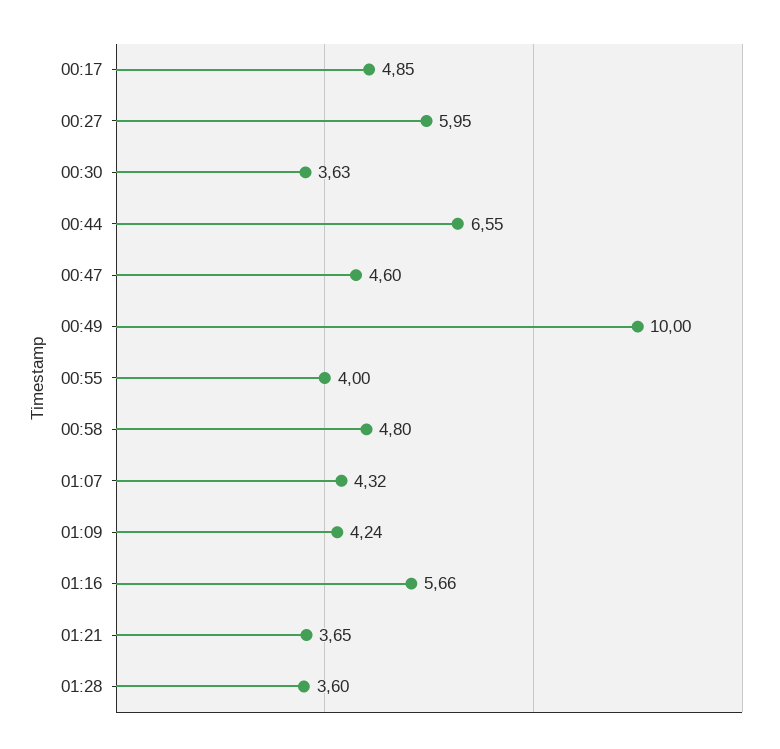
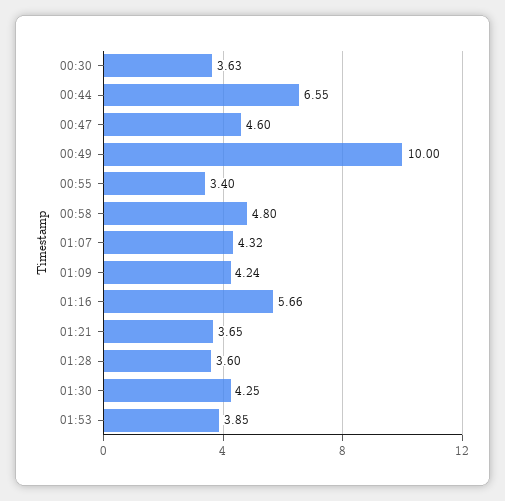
00:17: 4.85 -> none
00:27: 5.95 -> none
00:55: 4 -> 3.4
01:30: none -> 4.25
01:53: none -> 3.85

